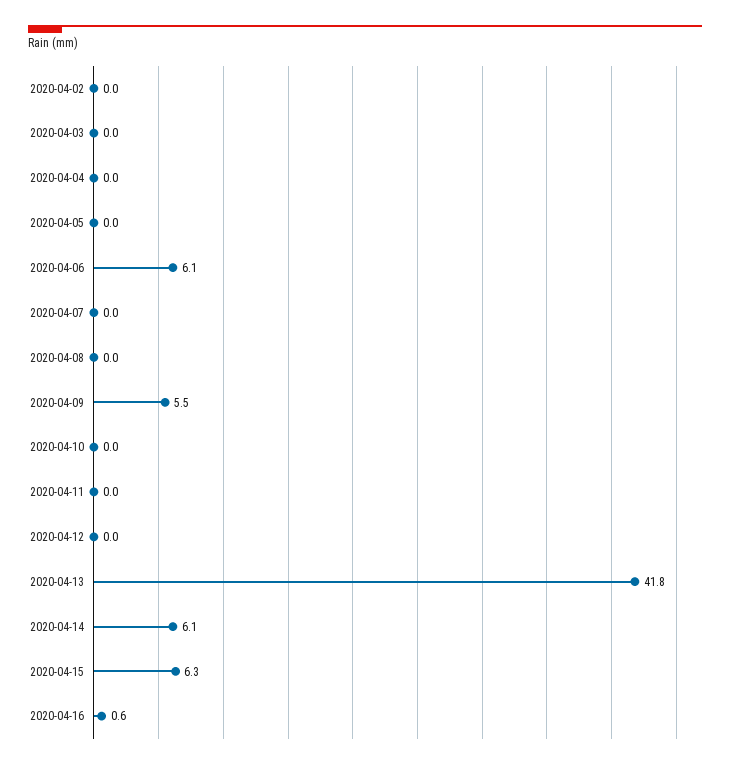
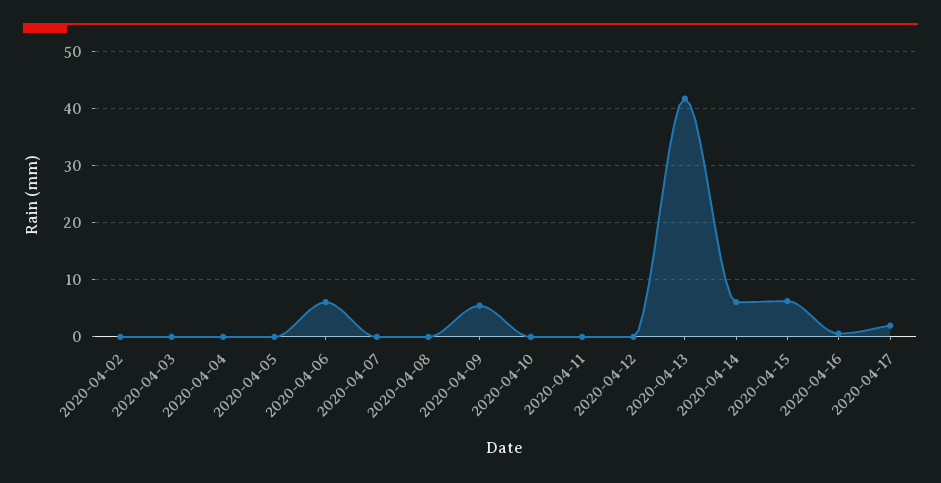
2020-04-17: none -> 2

